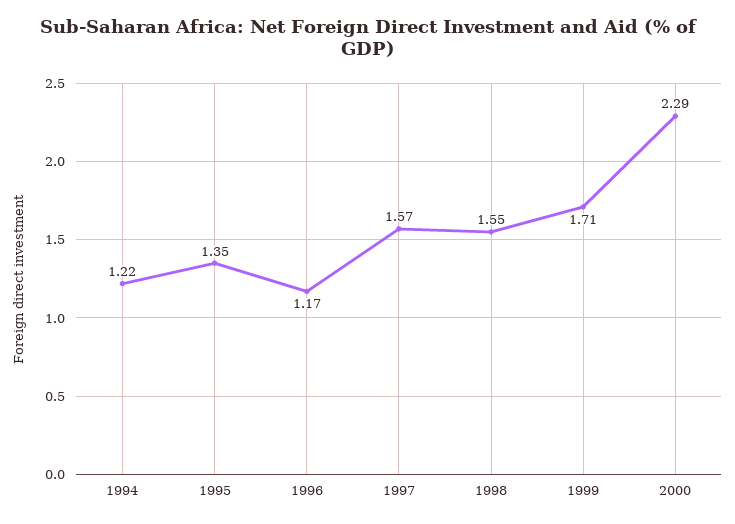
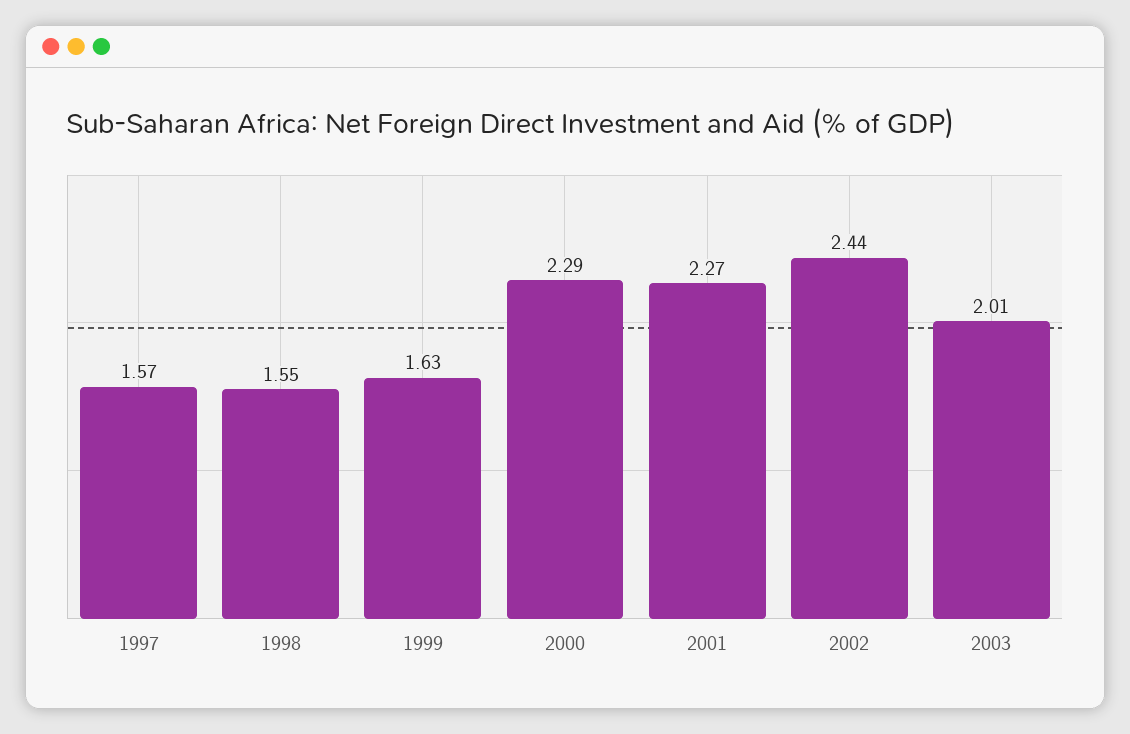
1994: 1.22 -> none
1995: 1.35 -> none
1996: 1.17 -> none
1999: 1.71 -> 1.63
2001: none -> 2.27
2002: none -> 2.44
2003: none -> 2.01

